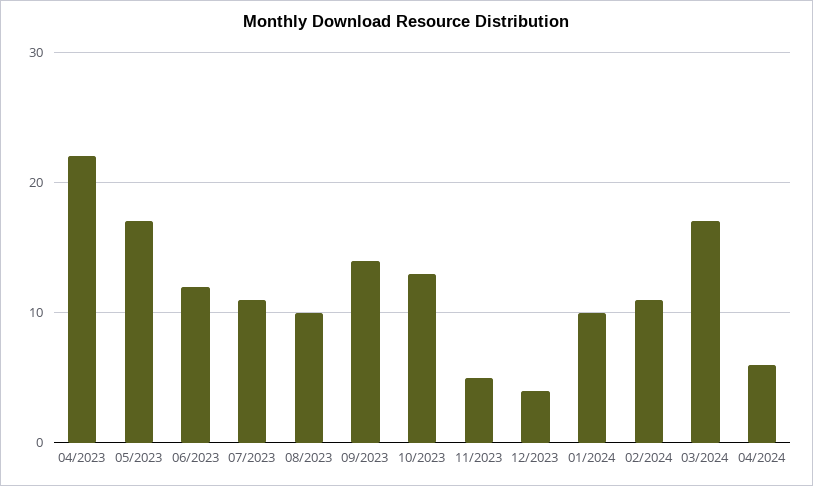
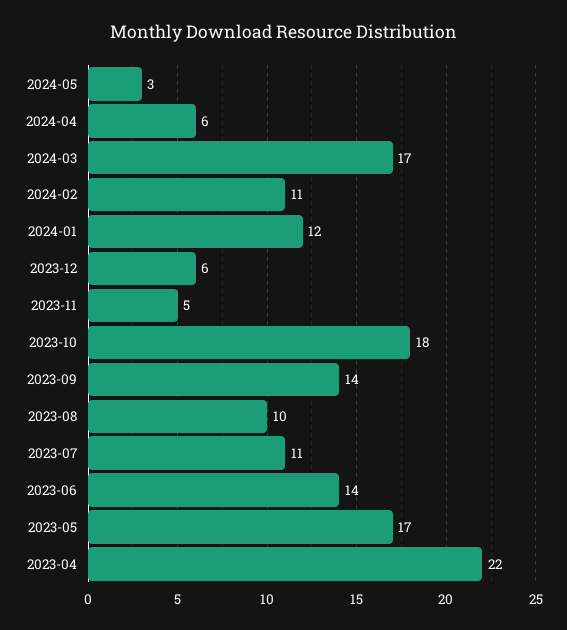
06/2023: 12 -> 14
10/2023: 13 -> 18
12/2023: 4 -> 6
01/2024: 10 -> 12
2024-05: none -> 3

